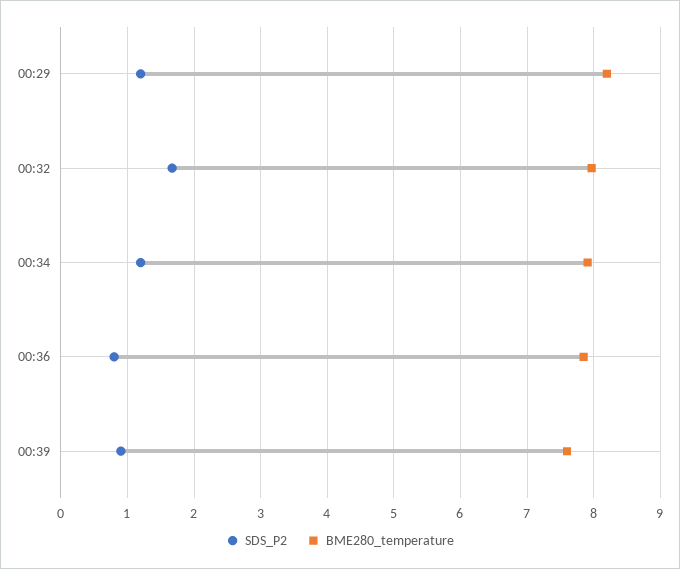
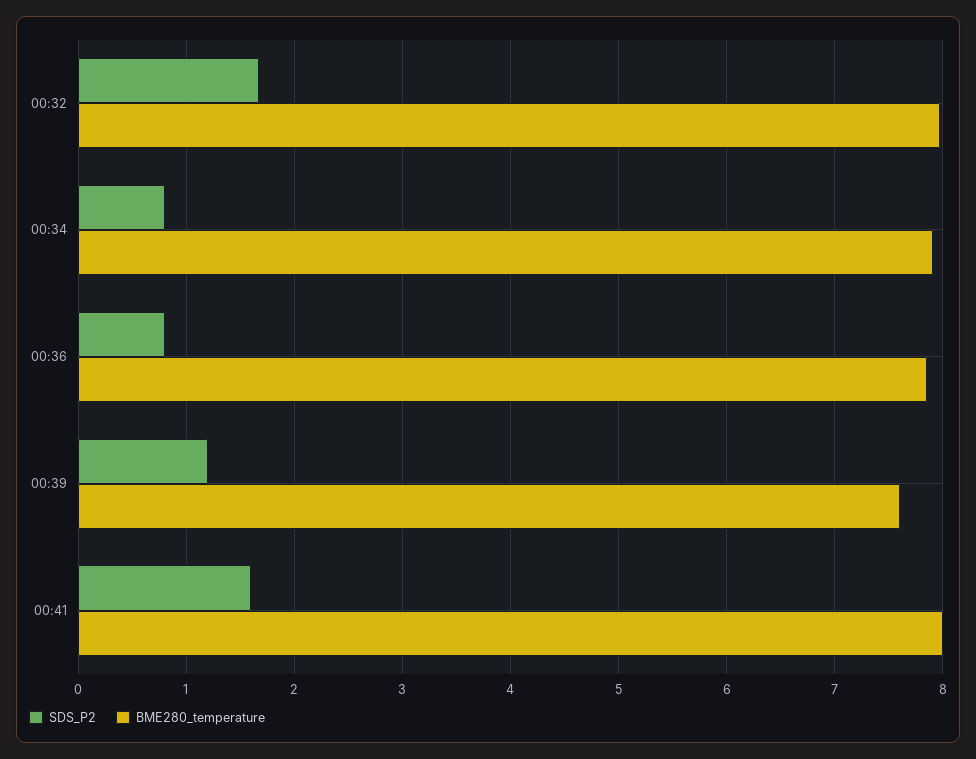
SDS_P2, 00:29: 1.2 -> none
BME280_temperature, 00:29: 8.2 -> none
SDS_P2, 00:34: 1.2 -> 0.8
SDS_P2, 00:39: 0.9 -> 1.2
SDS_P2, 00:41: none -> 1.6
BME280_temperature, 00:41: none -> 8

